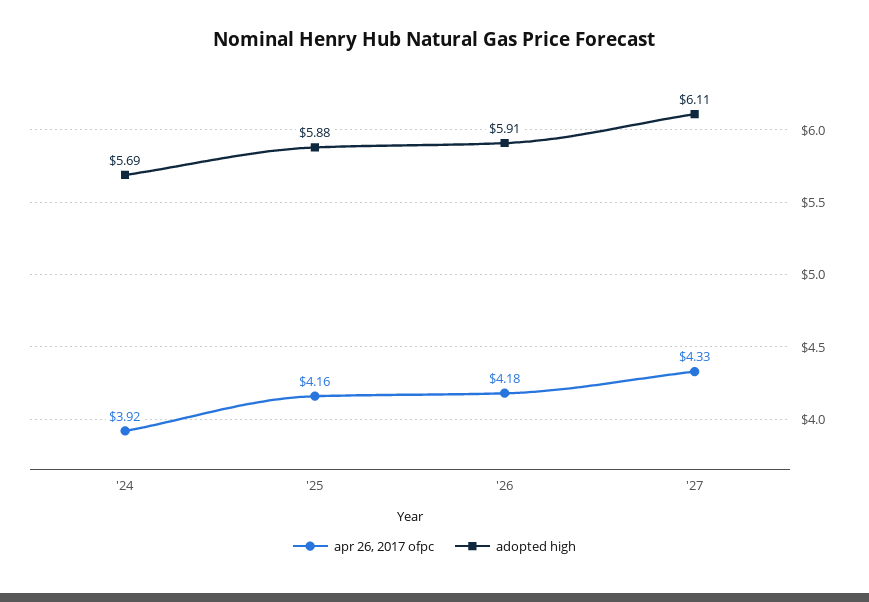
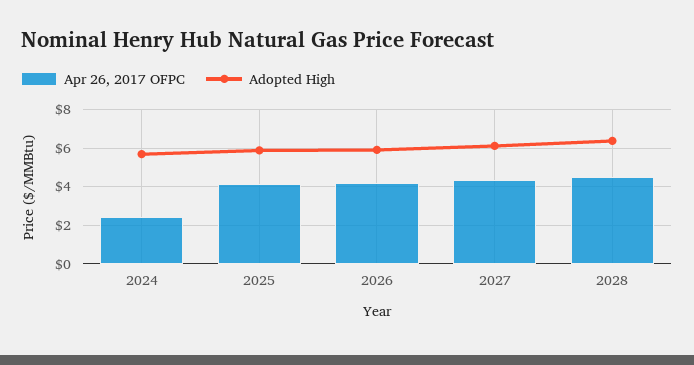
apr 26, 2017 ofpc, '24: 3.92 -> 2.5
apr 26, 2017 ofpc, 2028: none -> 4.5
adopted high, 2028: none -> 6.5

